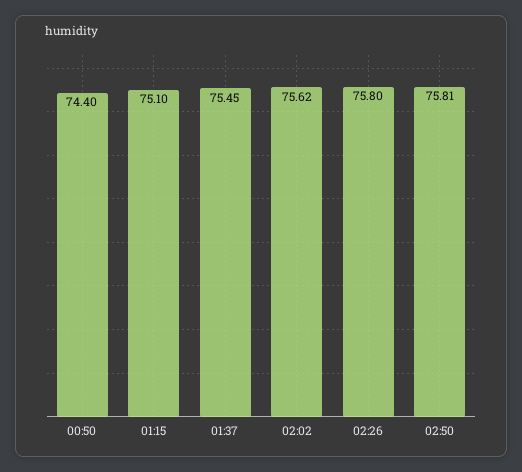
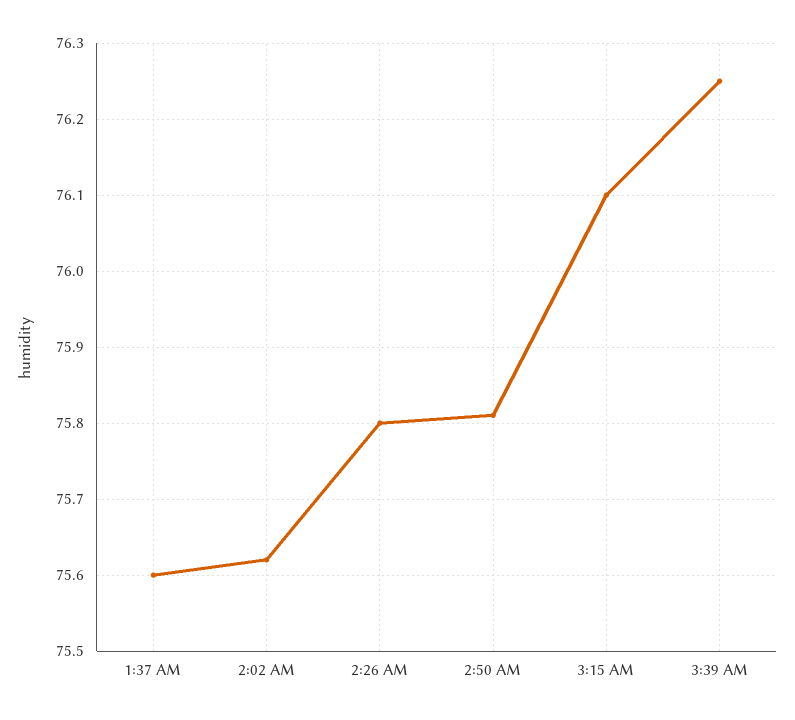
00:50: 74.4 -> none
01:15: 75.1 -> none
01:37: 75.45 -> 75.6
3:15 AM: none -> 76.1
3:39 AM: none -> 76.25

